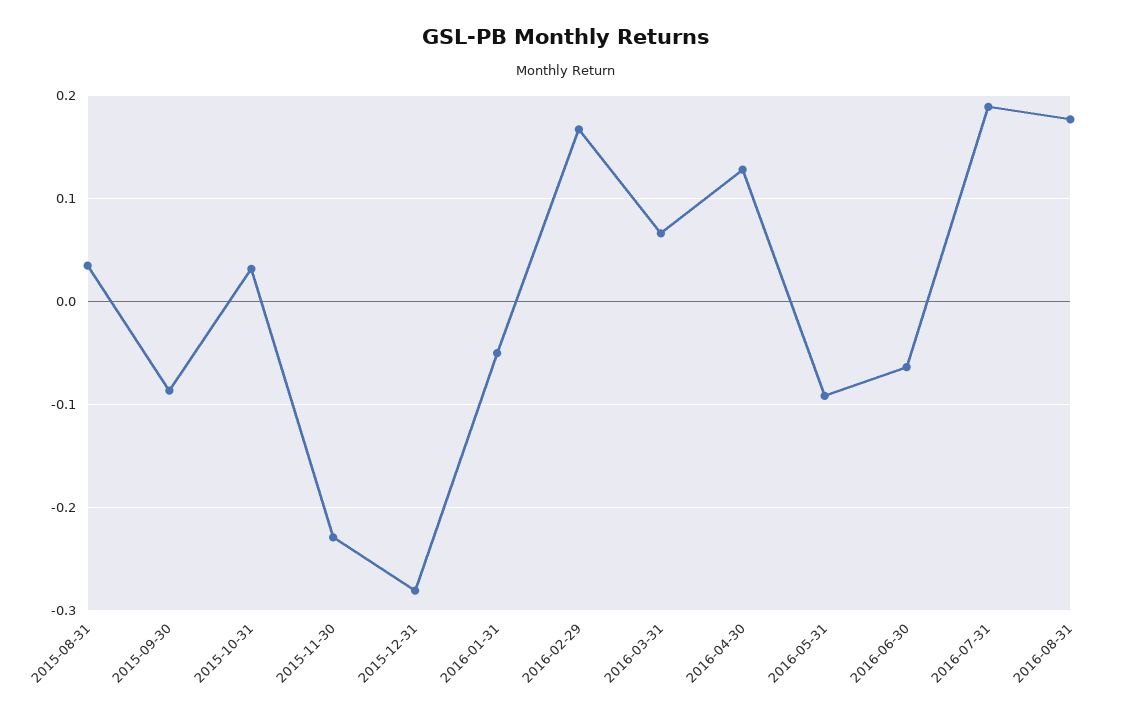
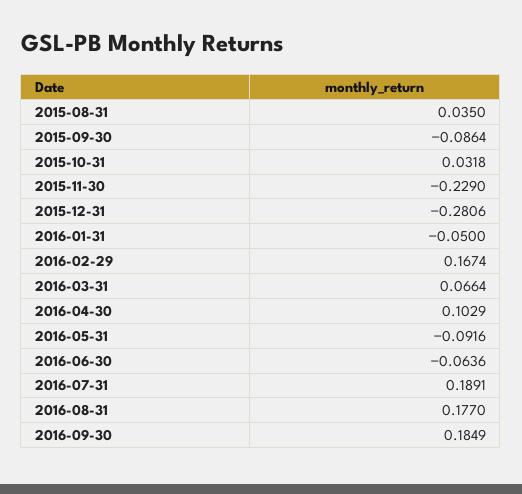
2016-04-30: 0.13 -> 0.1029
2016-09-30: none -> 0.1849

